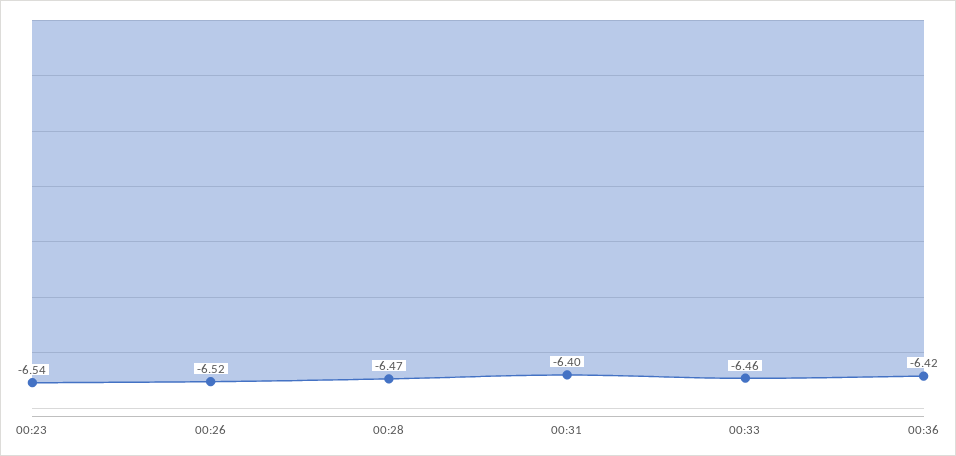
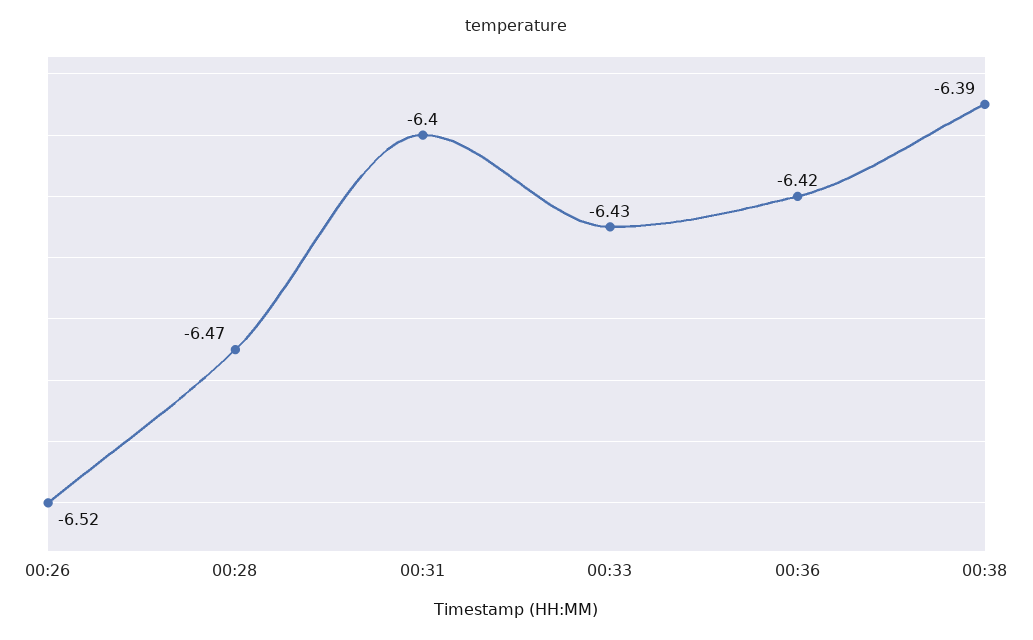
00:23: -6.54 -> none
00:33: -6.46 -> -6.43
00:38: none -> -6.39

